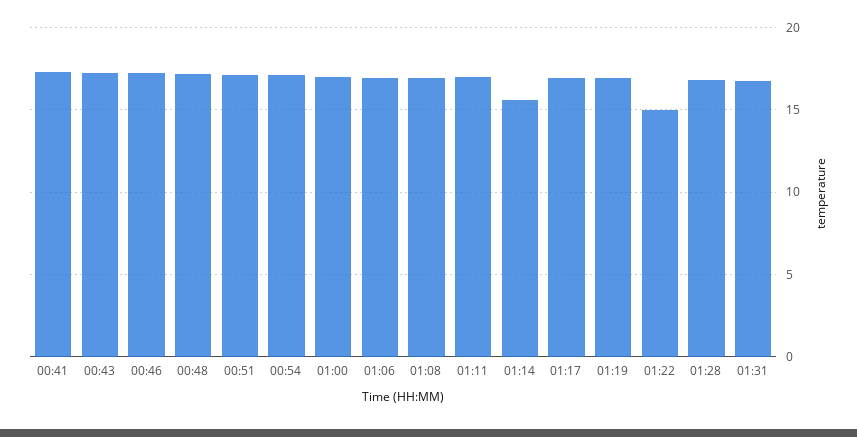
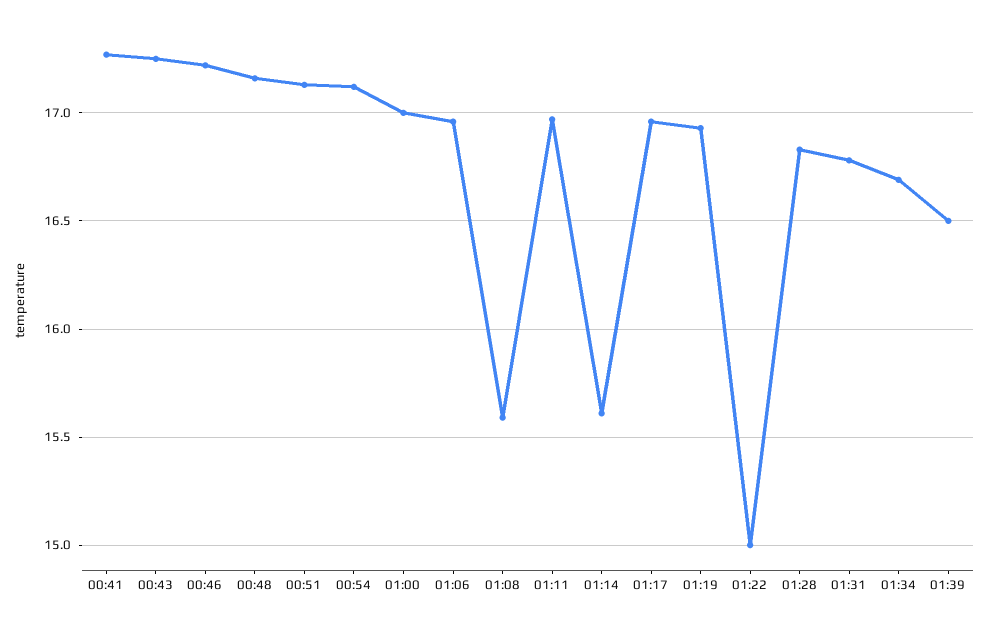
01:08: 17 -> 15.6
01:34: none -> 16.7
01:39: none -> 16.5

